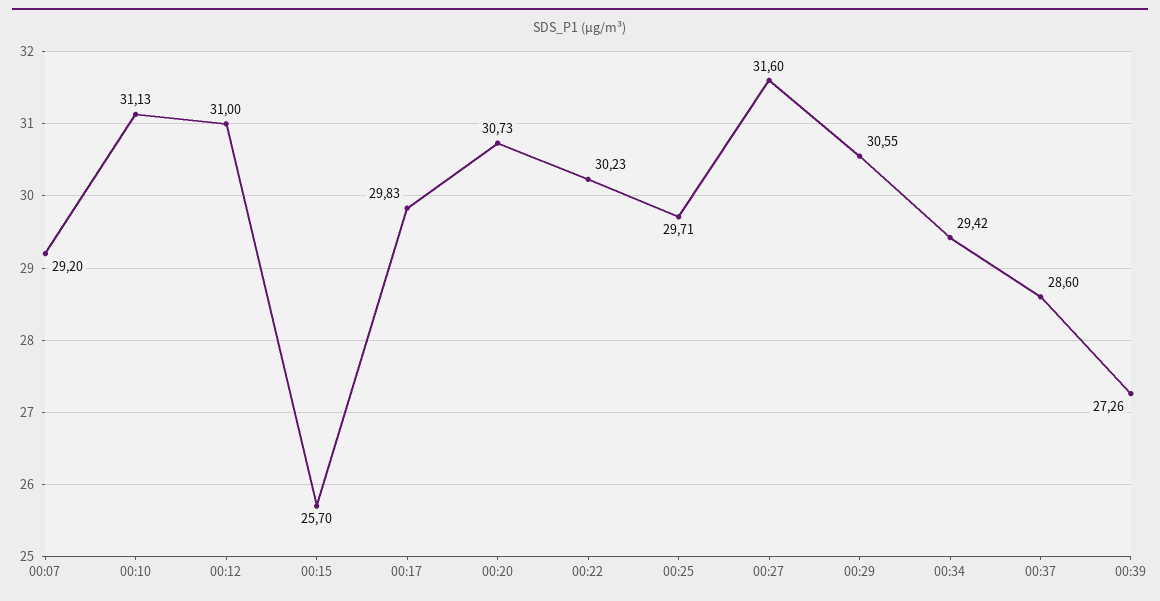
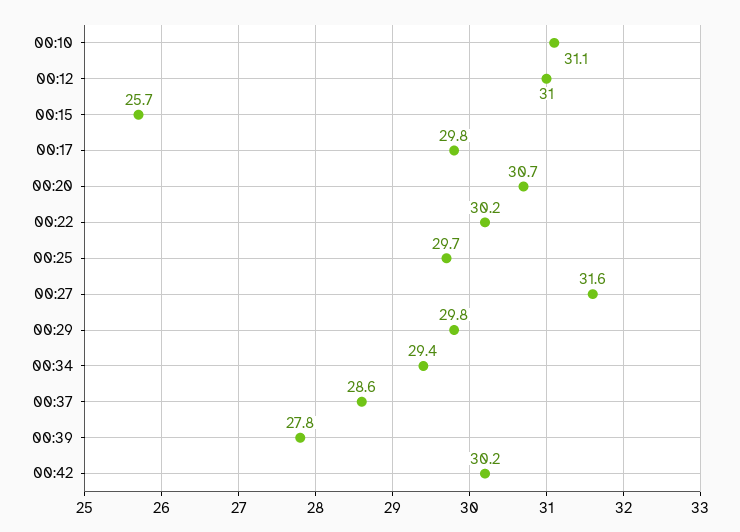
00:07: 29.2 -> none
00:29: 30.55 -> 29.8
00:39: 27.26 -> 27.8
00:42: none -> 30.2

